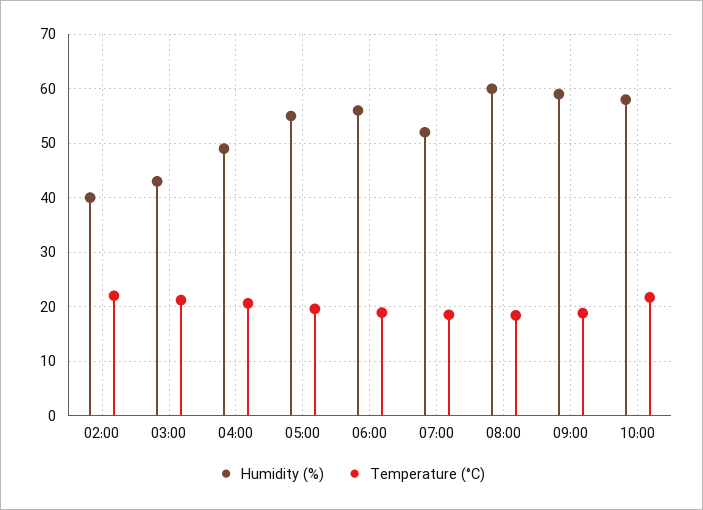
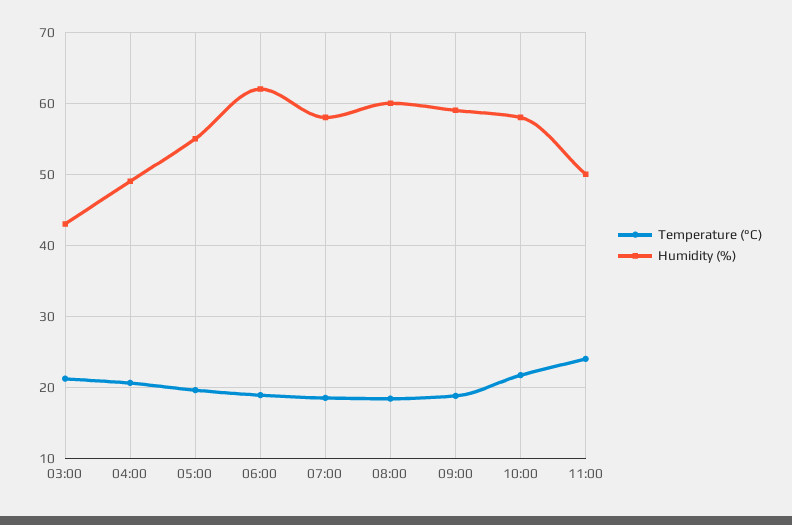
Humidity (%), 02:00: 40 -> none
Temperature (°C), 02:00: 22 -> none
Humidity (%), 06:00: 56 -> 62
Humidity (%), 07:00: 52 -> 58
Temperature (°C), 11:00: none -> 24
Humidity (%), 11:00: none -> 50

